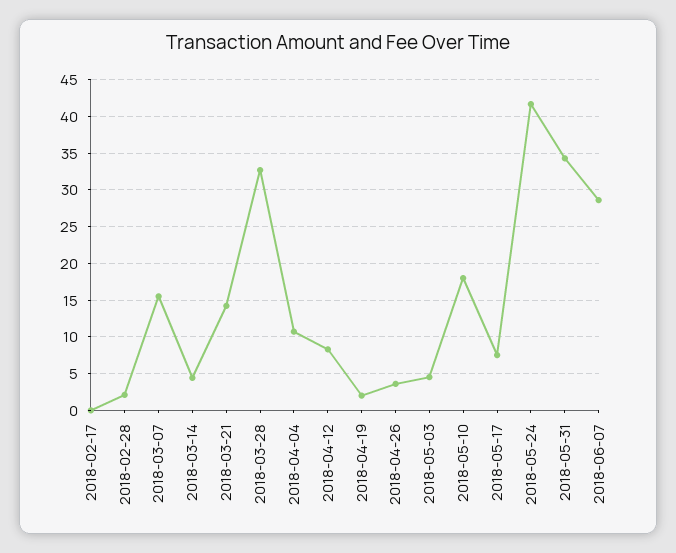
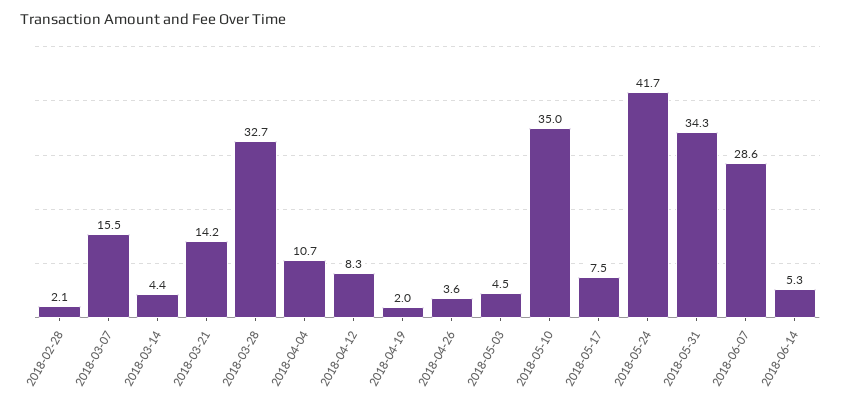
2018-02-17: 0 -> none
2018-05-10: 18 -> 35
2018-06-14: none -> 5.3

